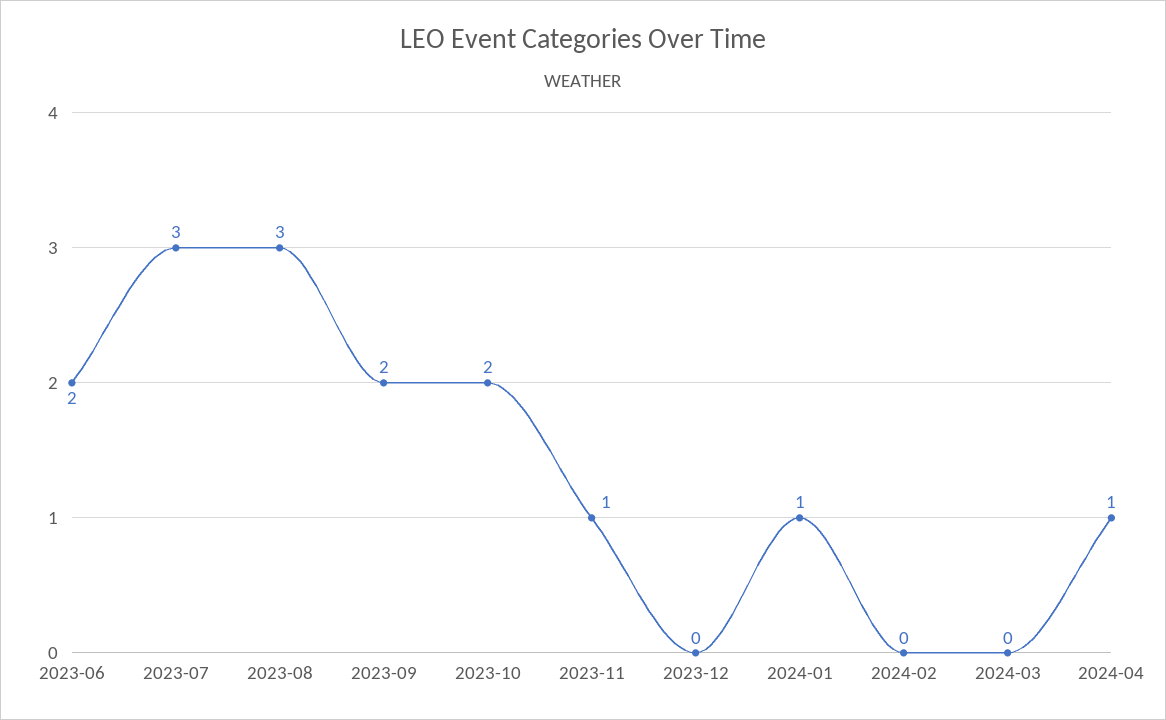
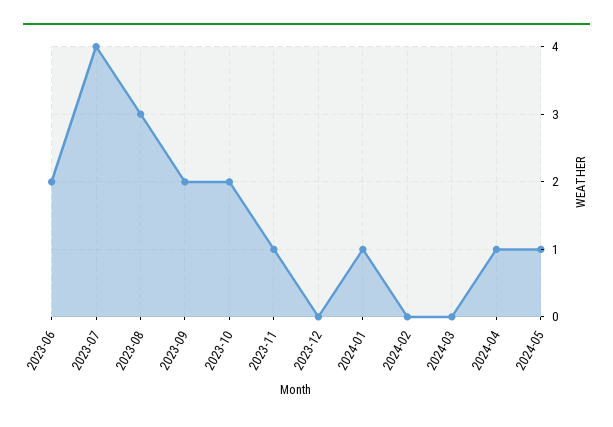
2023-07: 3 -> 4
2024-05: none -> 1

